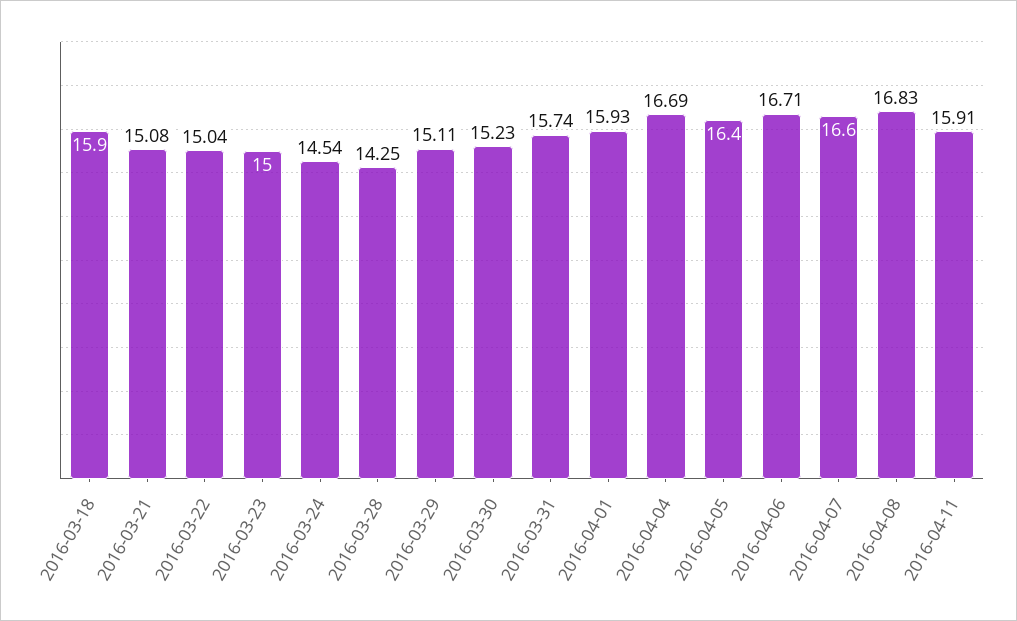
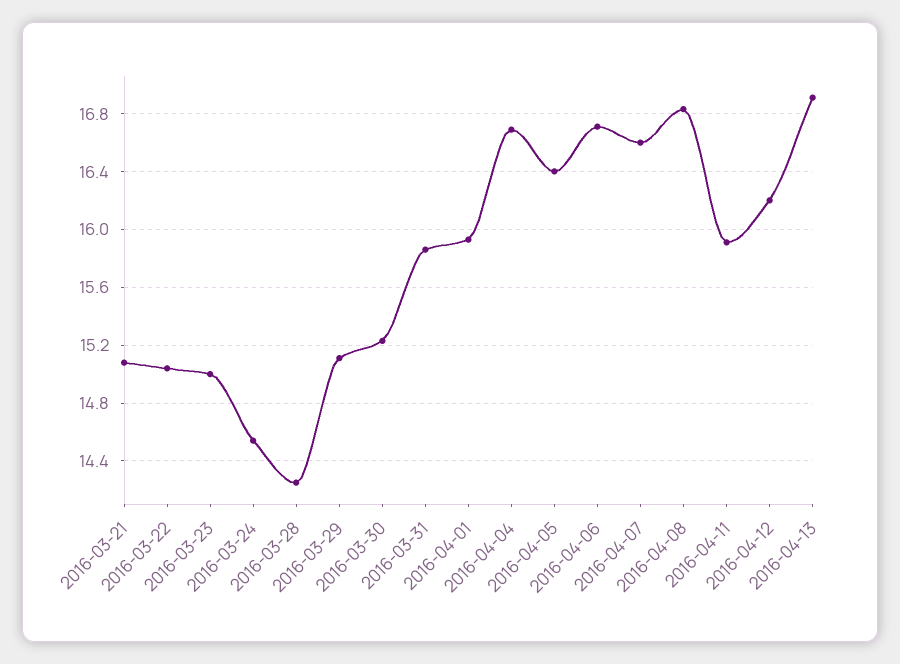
2016-03-18: 15.9 -> none
2016-03-31: 15.74 -> 15.85
2016-04-12: none -> 16.2
2016-04-13: none -> 16.9

